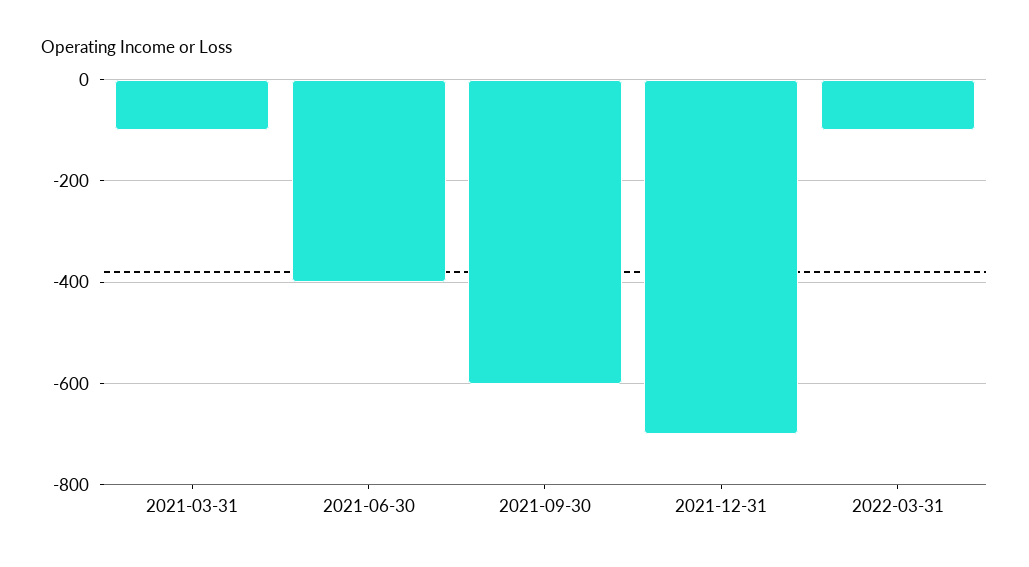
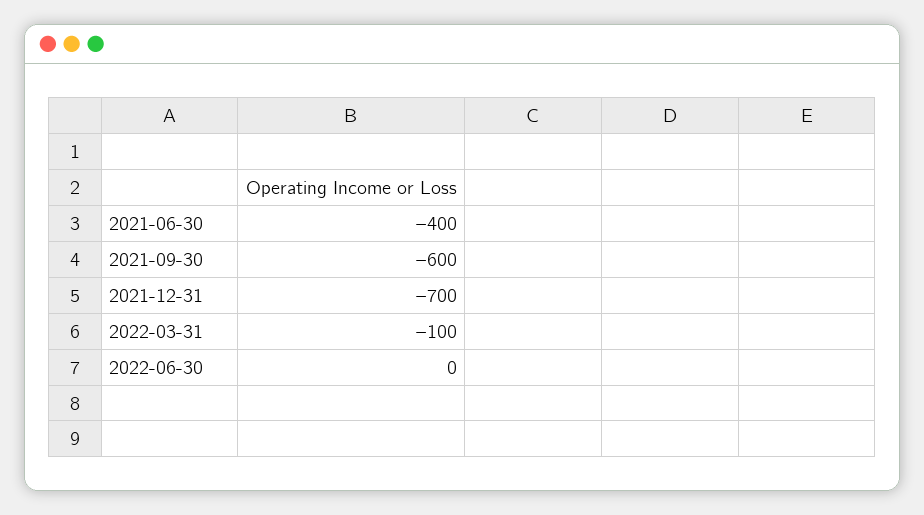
2021-03-31: -100 -> none
2022-06-30: none -> 0

